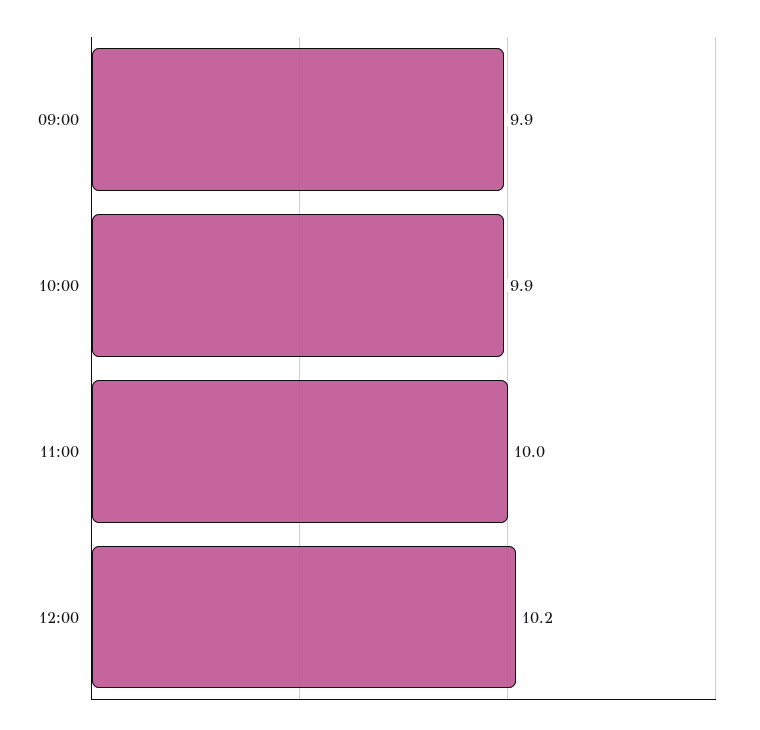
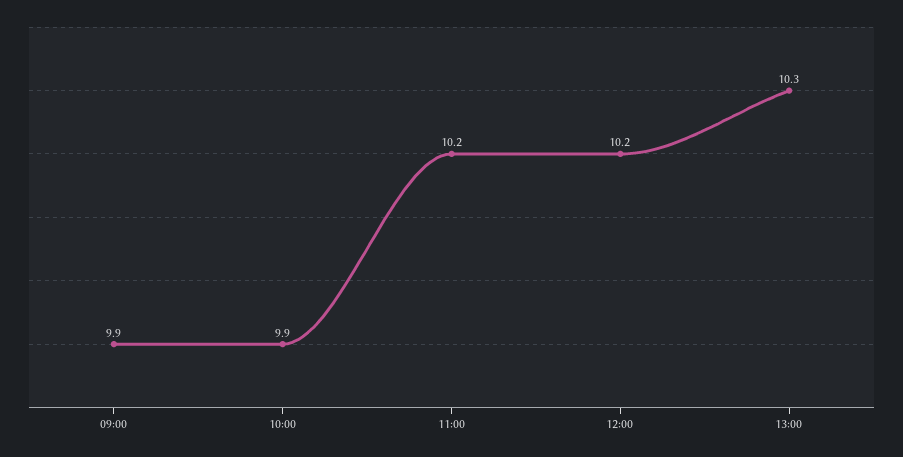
11:00: 10 -> 10.2
13:00: none -> 10.3

